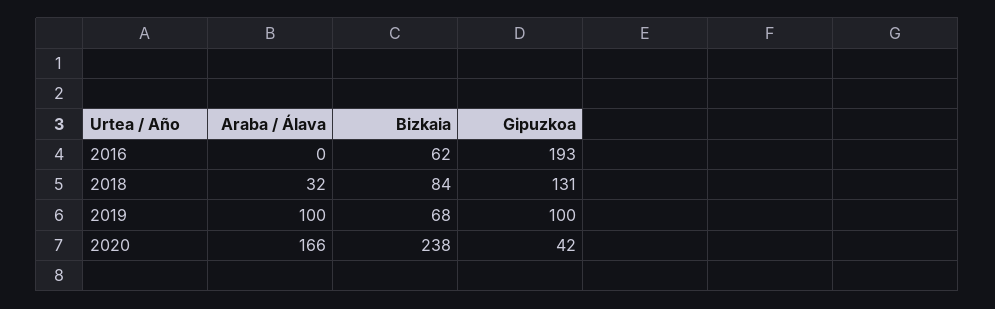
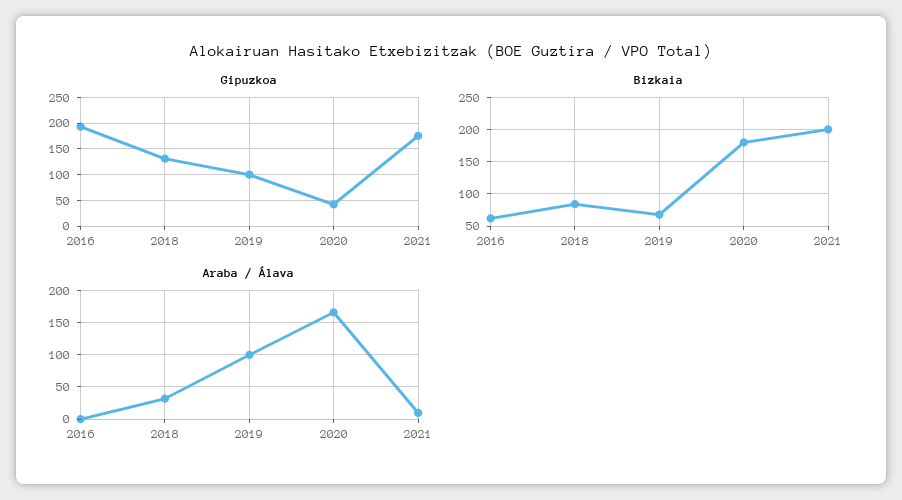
Bizkaia, 2020: 238 -> 180
Gipuzkoa, 2021: none -> 175
Bizkaia, 2021: none -> 200
Araba / Álava, 2021: none -> 10

